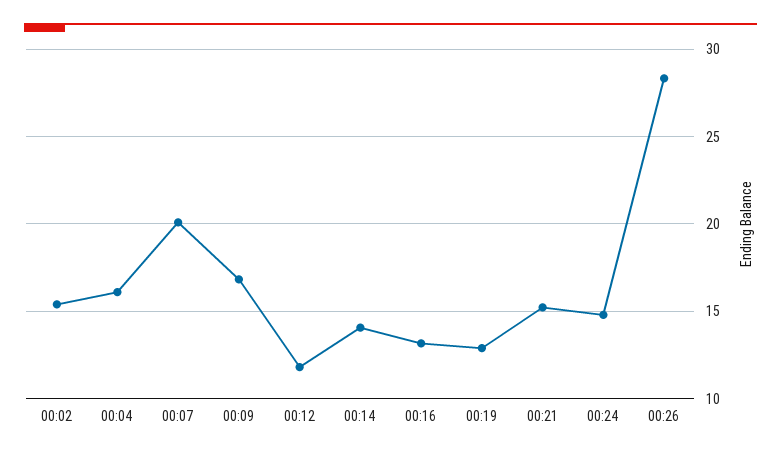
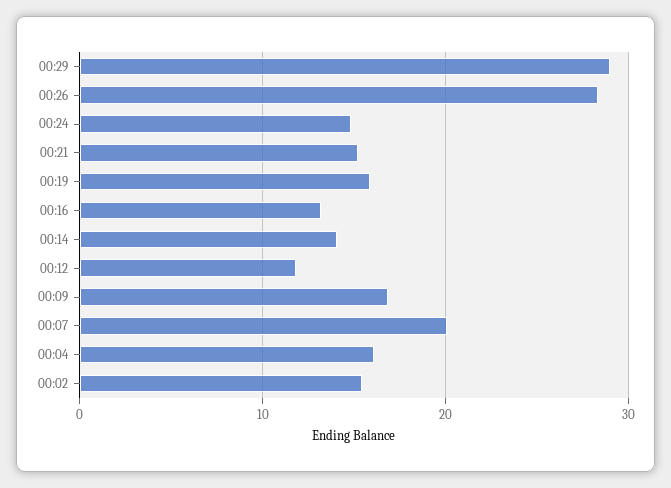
00:19: 13 -> 16
00:29: none -> 29

